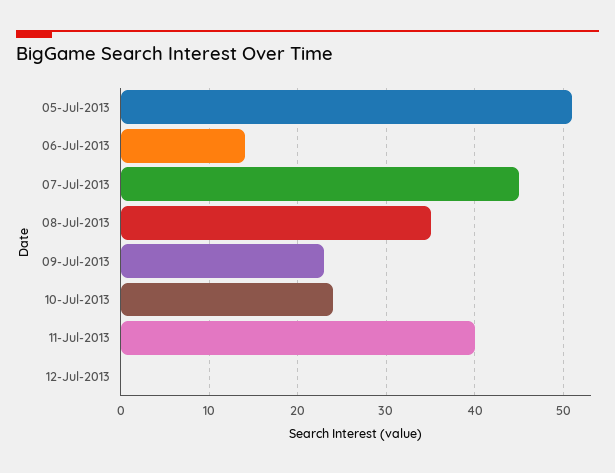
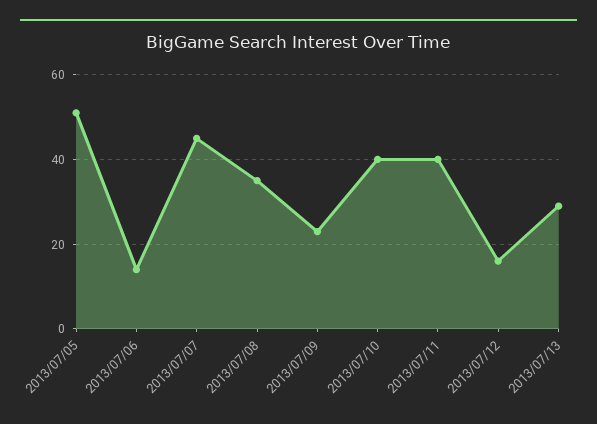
10-Jul-2013: 24 -> 40
12-Jul-2013: 0 -> 15
2013/07/13: none -> 30

